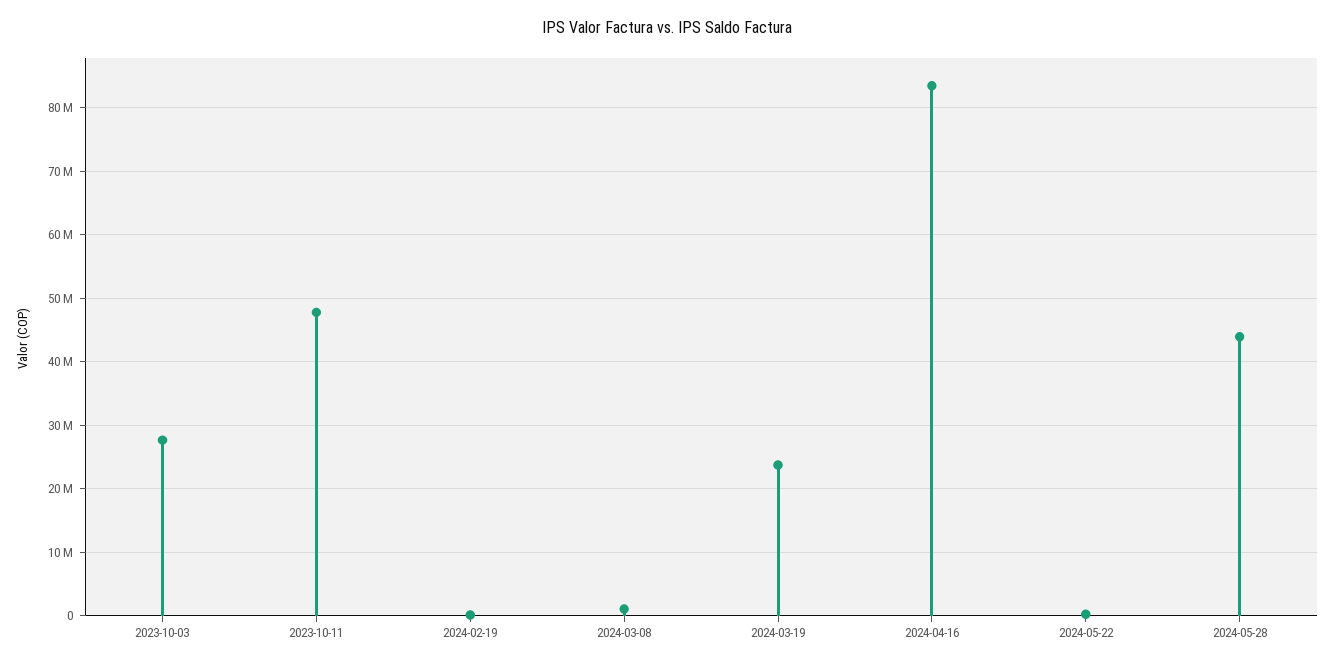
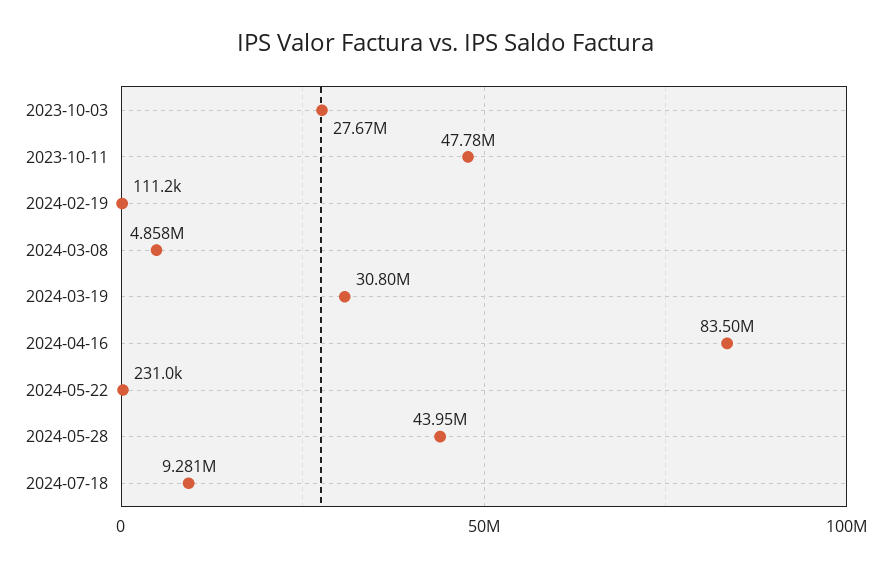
2024-03-08: 1000000 -> 4858000
2024-03-19: 24000000 -> 30800000
2024-07-18: none -> 9281000

